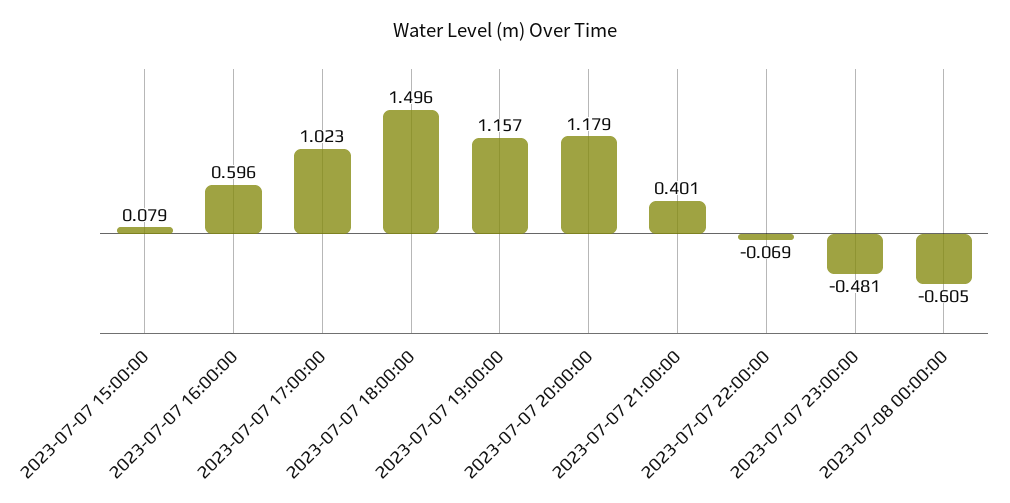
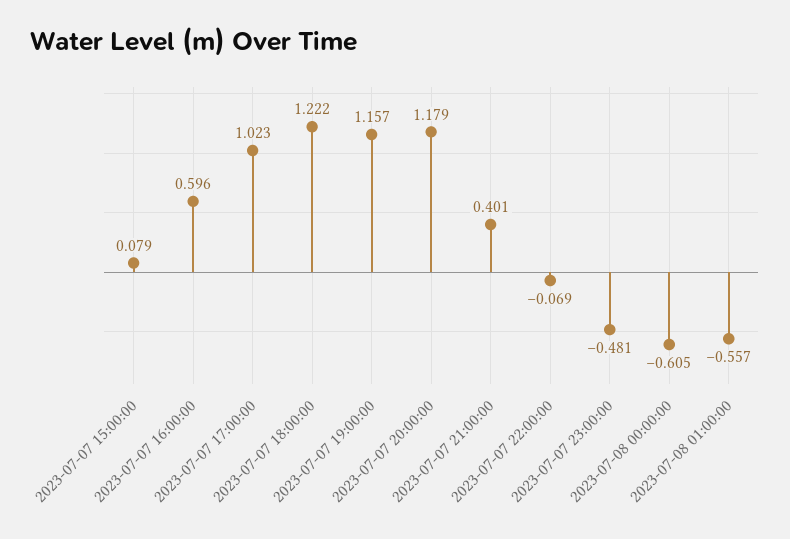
2023-07-07 18:00:00: 1.496 -> 1.222
2023-07-08 01:00:00: none -> -0.557

